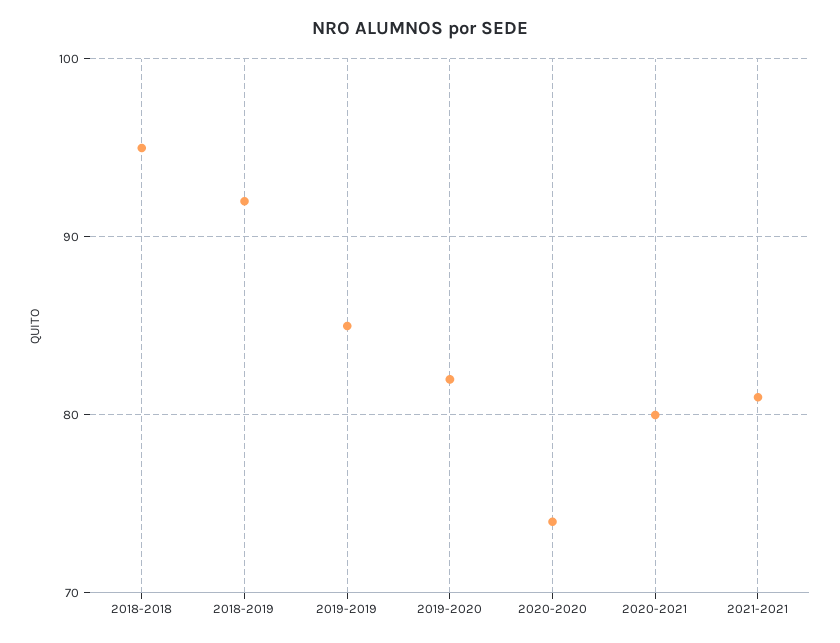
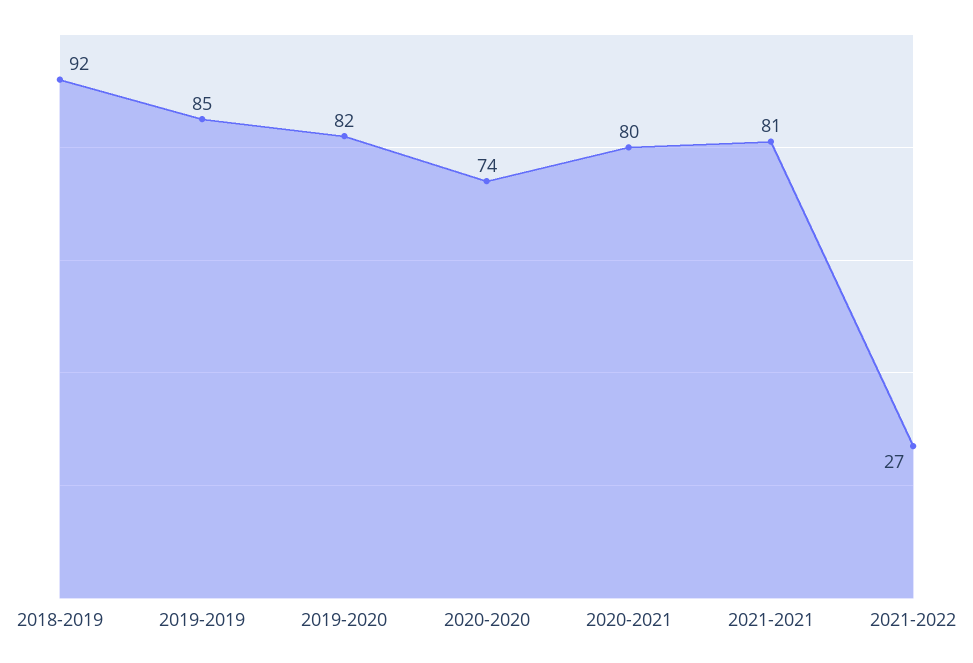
2018-2018: 95 -> none
2021-2022: none -> 27

